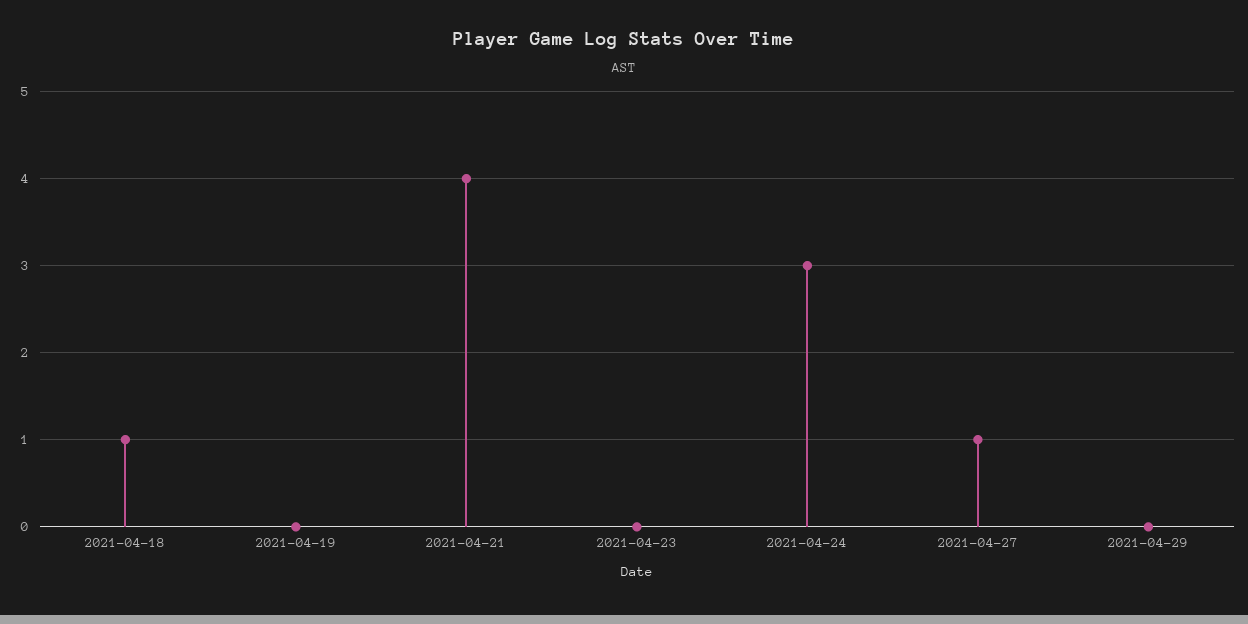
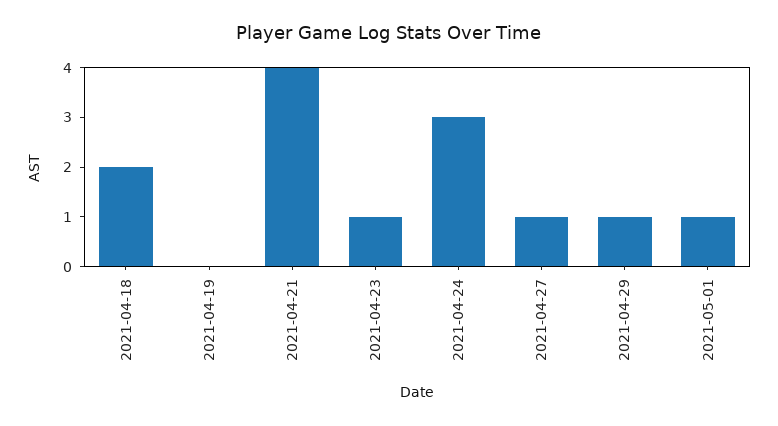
2021-04-18: 1 -> 2
2021-04-23: 0 -> 1
2021-04-29: 0 -> 1
2021-05-01: none -> 1

